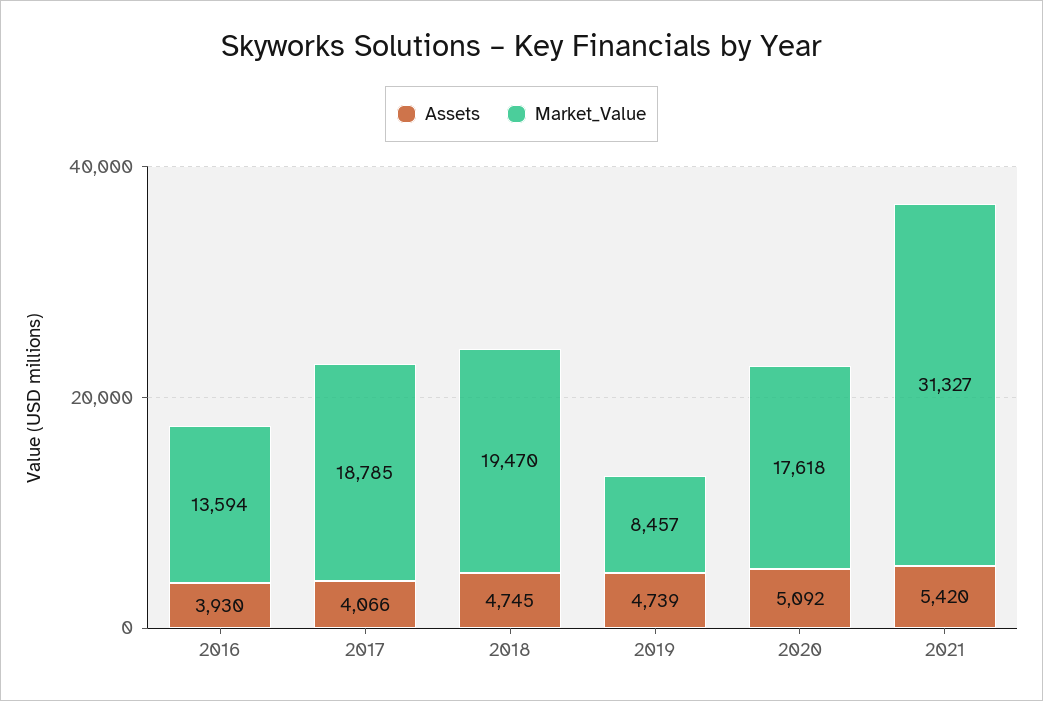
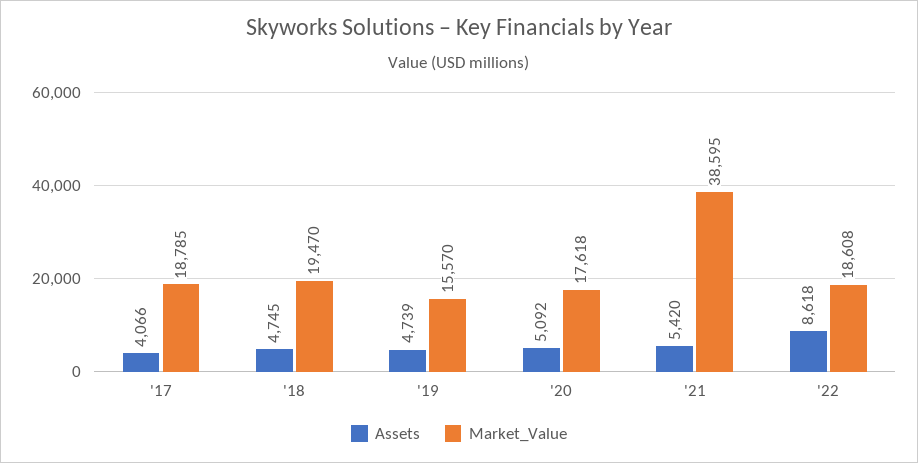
Assets, 2016: 3930 -> none
Market_Value, 2016: 13594 -> none
Market_Value, 2019: 8457 -> 15570
Market_Value, 2021: 31327 -> 38595
Assets, '22: none -> 8618
Market_Value, '22: none -> 18608

